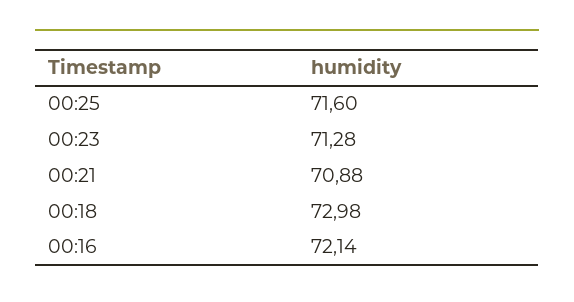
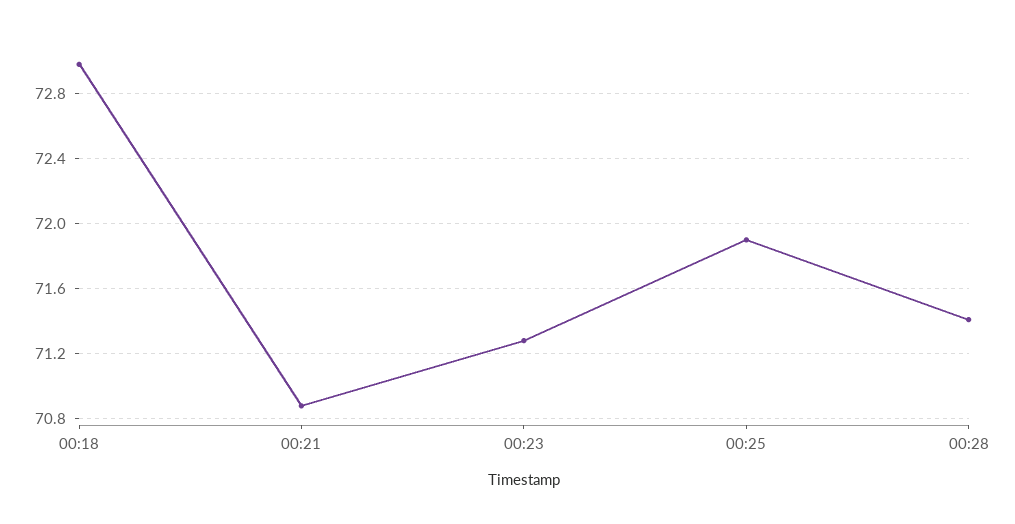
00:25: 71.6 -> 71.9
00:16: 72.14 -> none
00:28: none -> 71.4

